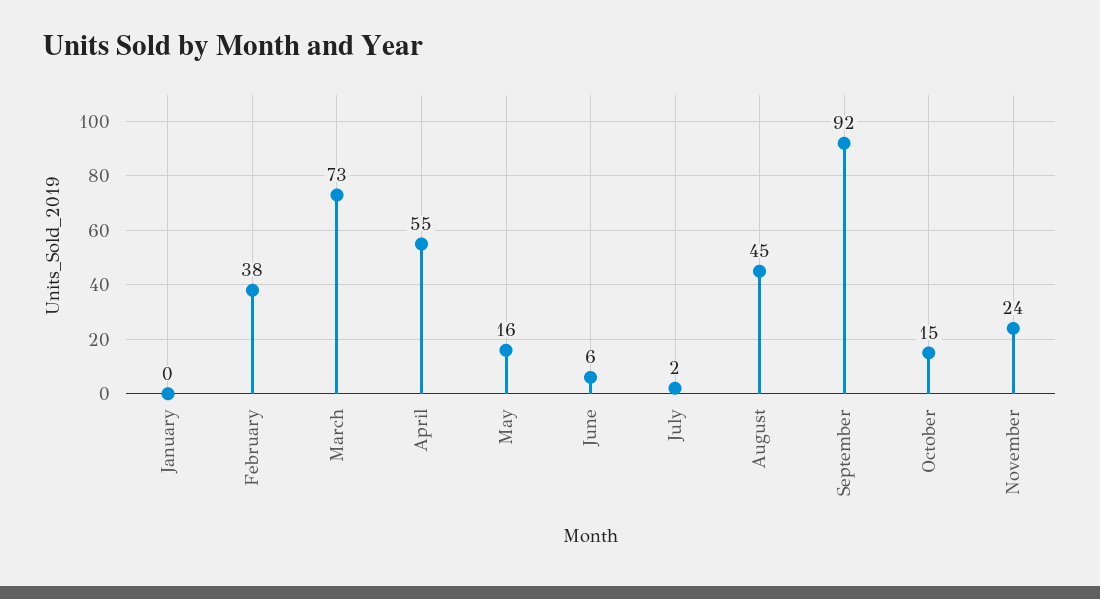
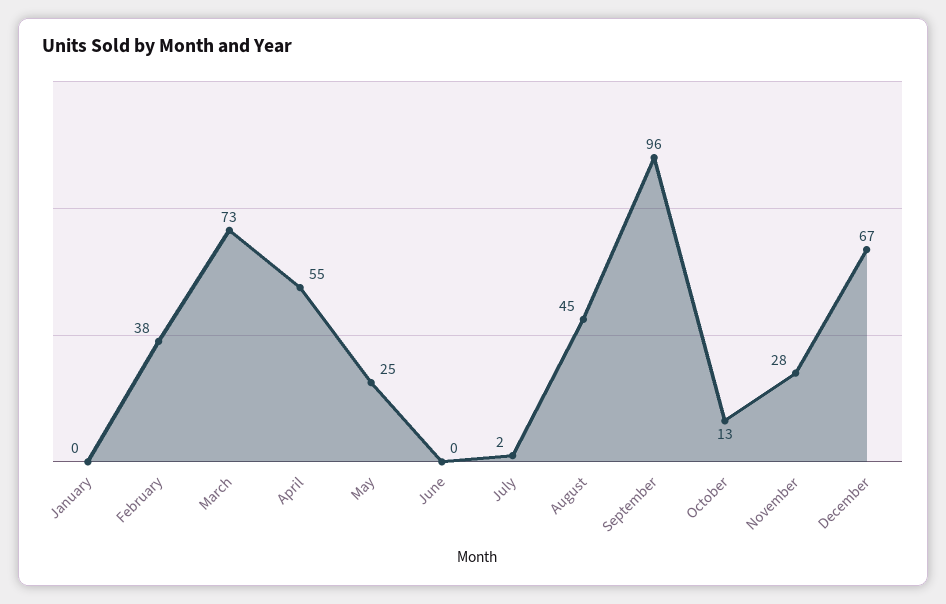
May: 16 -> 25
June: 6 -> 0
September: 92 -> 96
October: 15 -> 13
November: 24 -> 28
December: none -> 67

